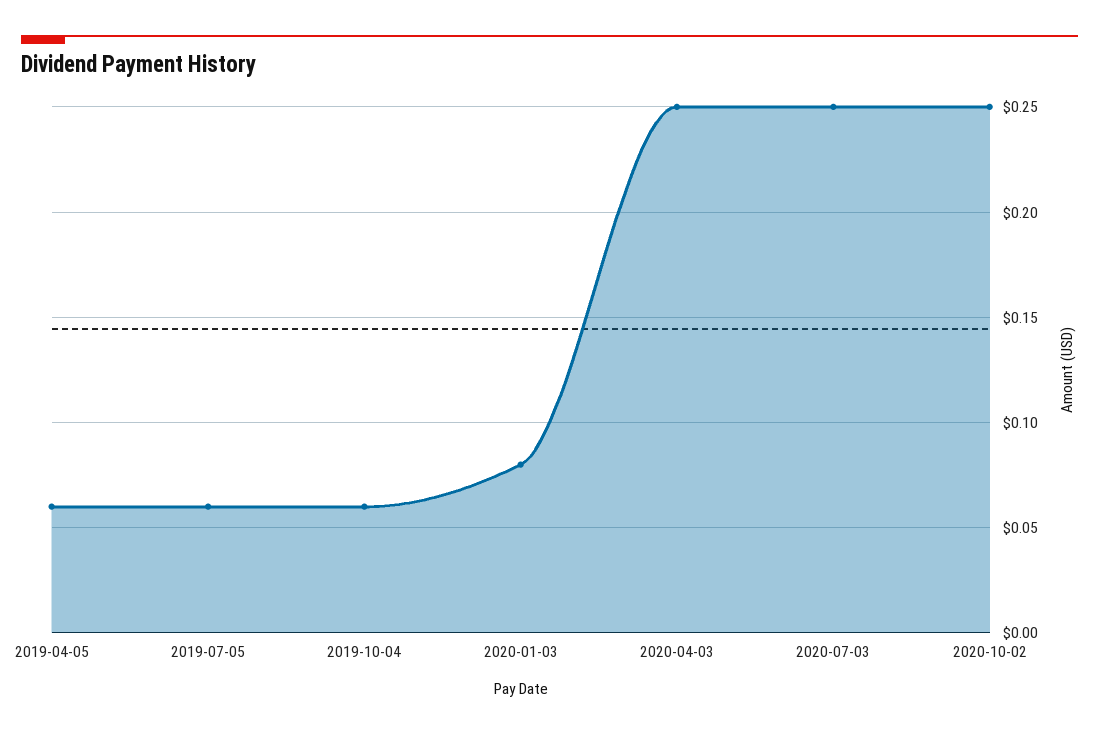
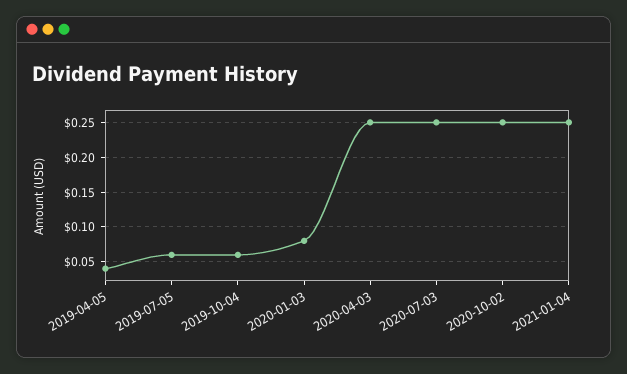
2019-04-05: 0.06 -> 0.04
2021-01-04: none -> 0.25

